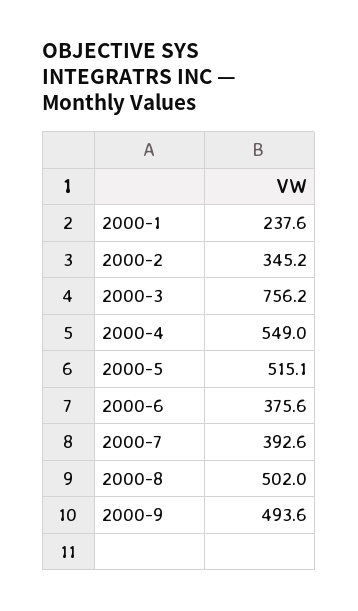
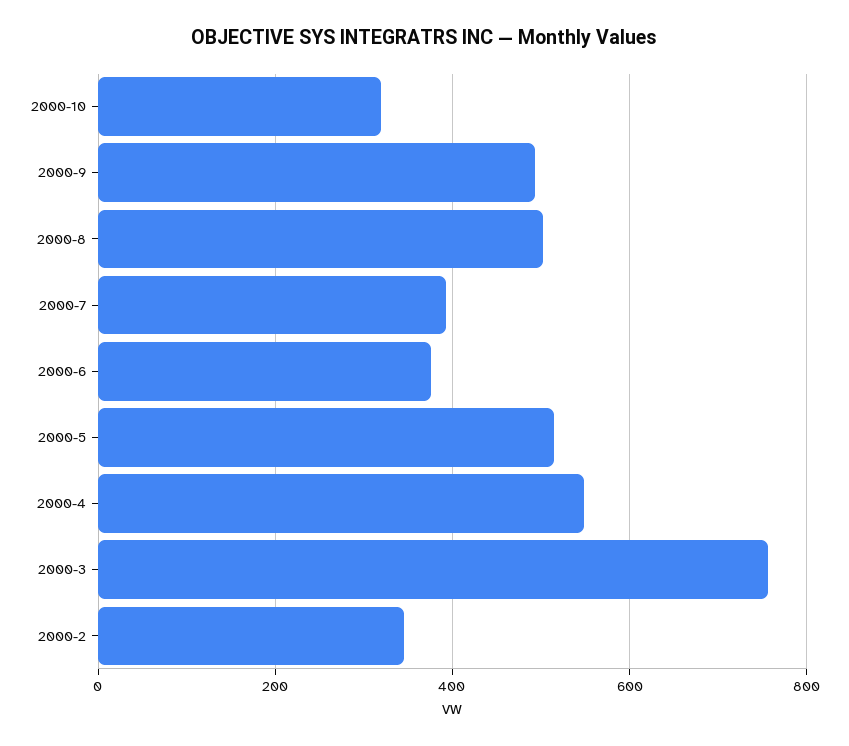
2000-1: 237.6 -> none
2000-10: none -> 320

